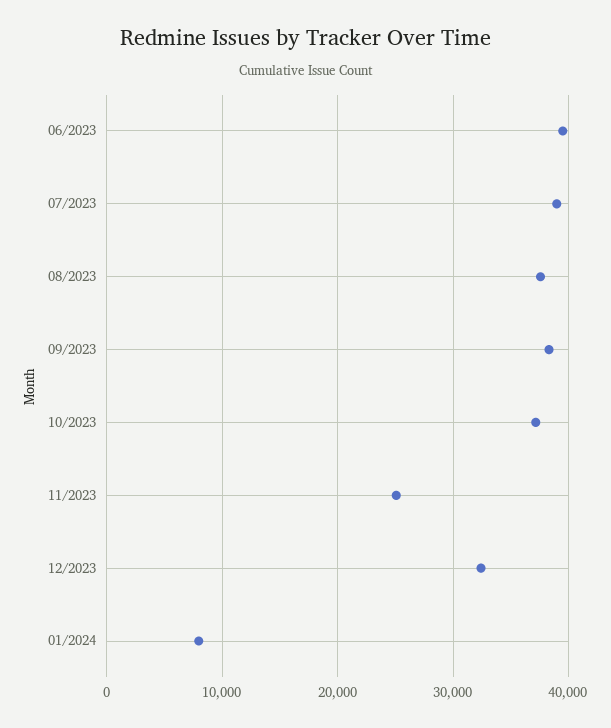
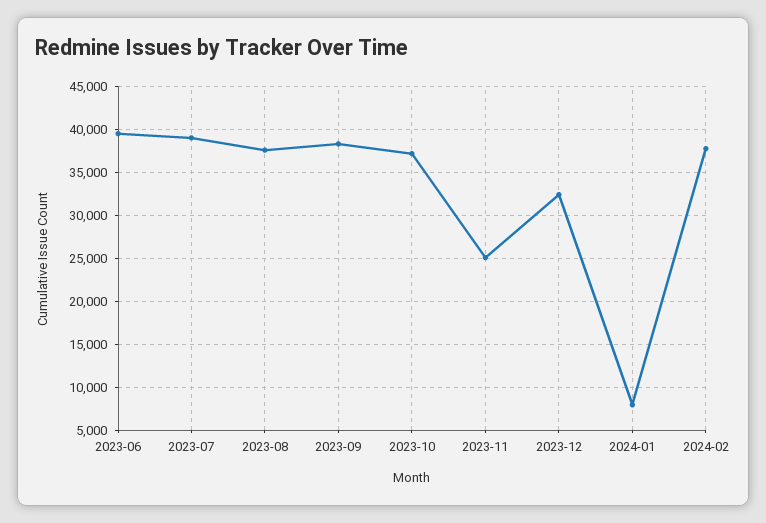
2024-02: none -> 38000

